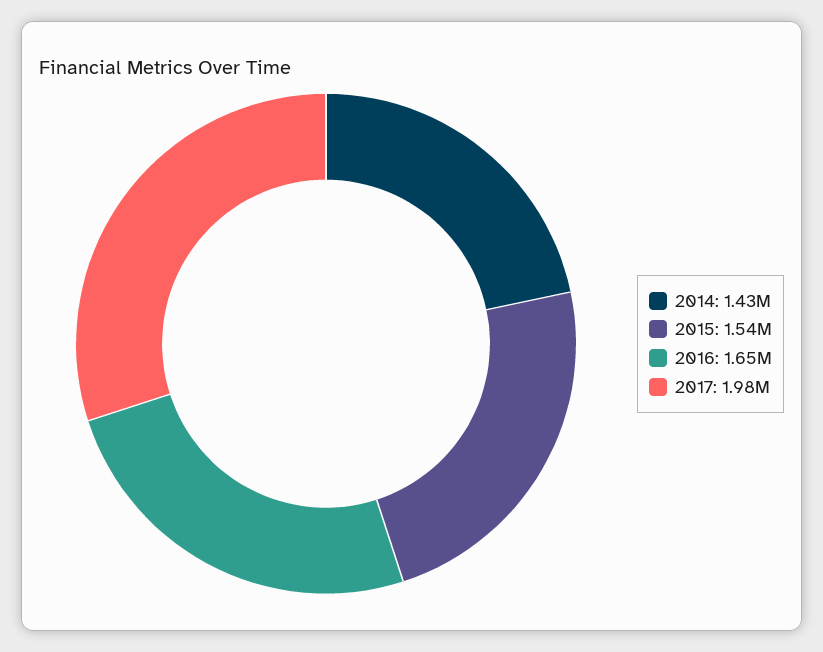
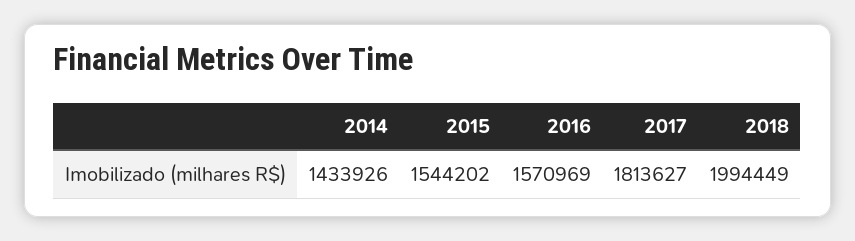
2016: 1650000 -> 1570969
2017: 1980000 -> 1813627
2018: none -> 1994449

